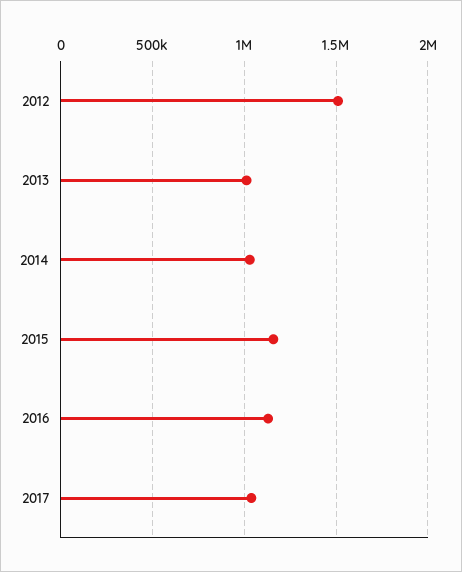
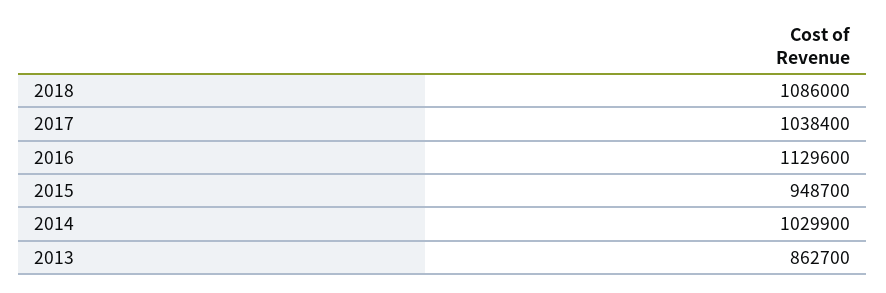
2012: 1500000 -> none
2013: 1000000 -> 862700
2015: 1150000 -> 948700
2018: none -> 1086000

